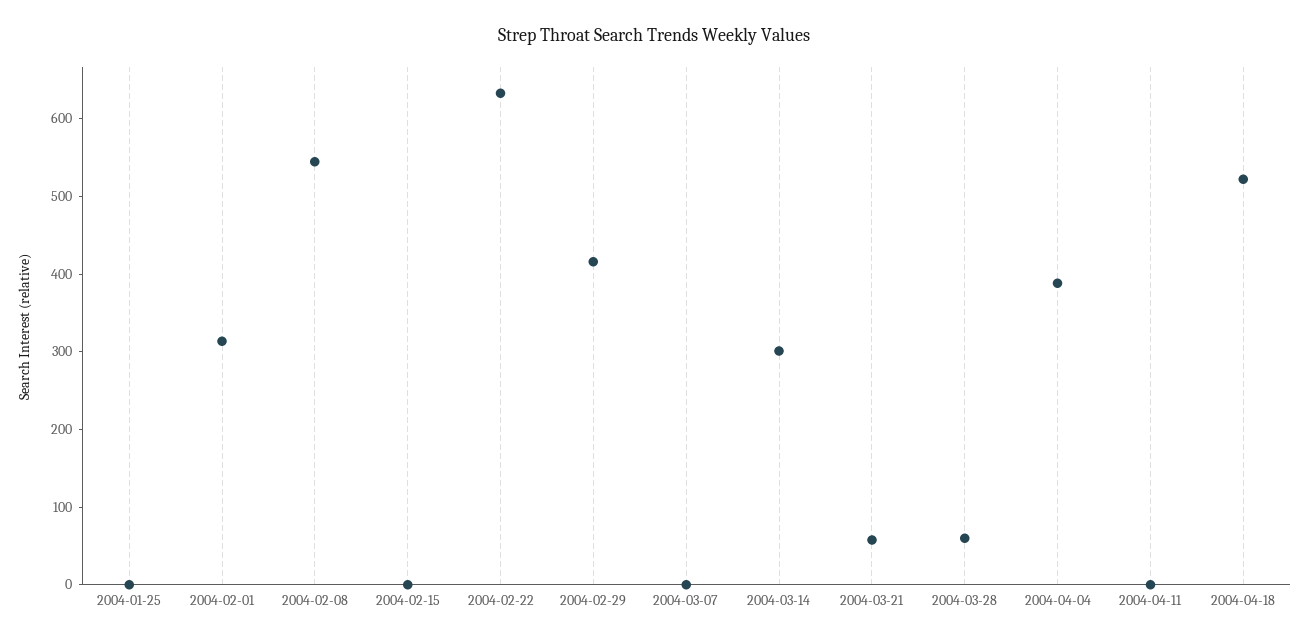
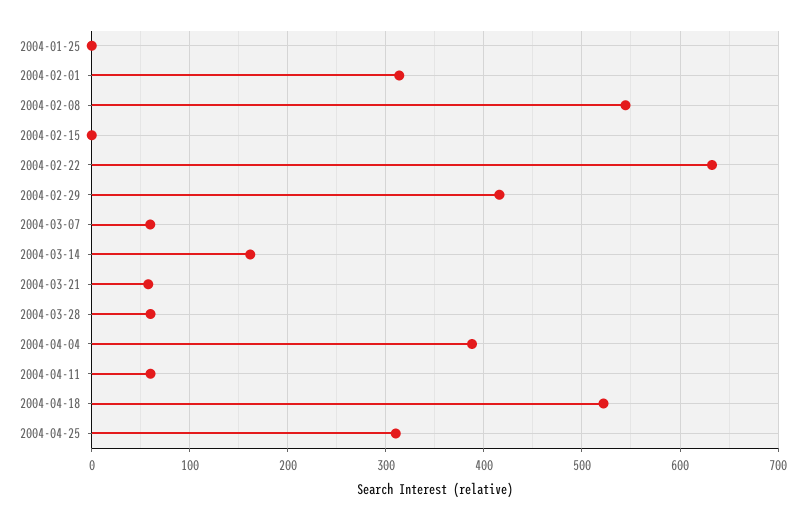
2004-03-07: 0 -> 60
2004-03-14: 300 -> 160
2004-04-11: 0 -> 60
2004-04-25: none -> 310

